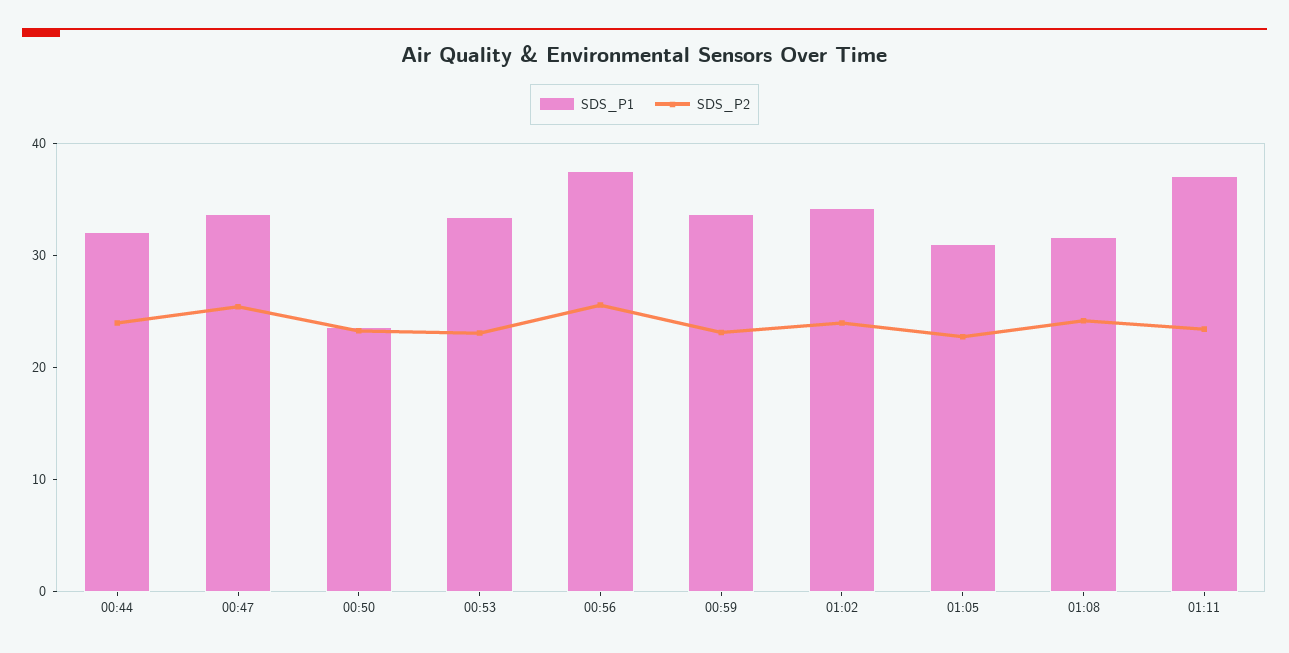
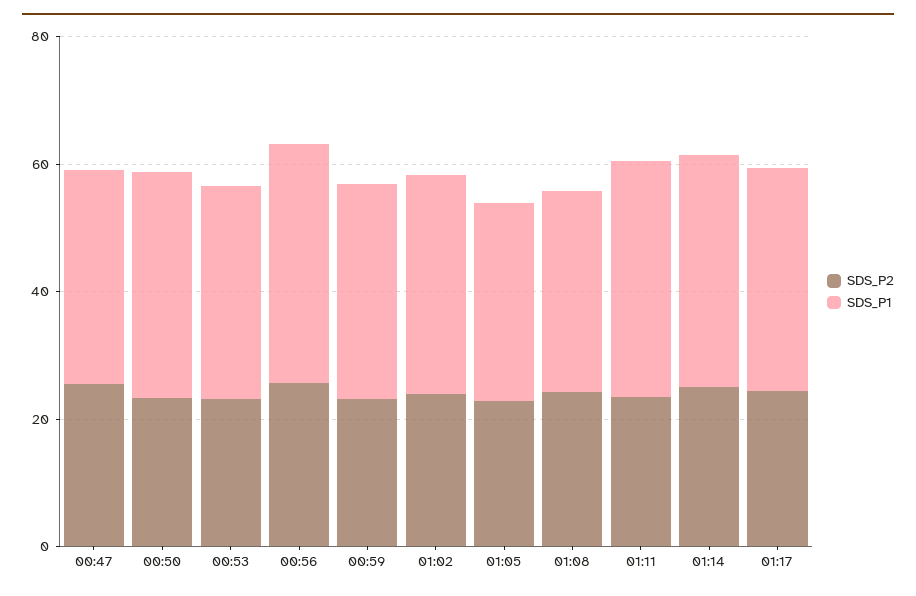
SDS_P1, 00:44: 32 -> none
SDS_P2, 00:44: 24 -> none
SDS_P1, 00:50: 24 -> 35
SDS_P2, 01:14: none -> 25
SDS_P1, 01:14: none -> 35
SDS_P2, 01:17: none -> 25
SDS_P1, 01:17: none -> 35

